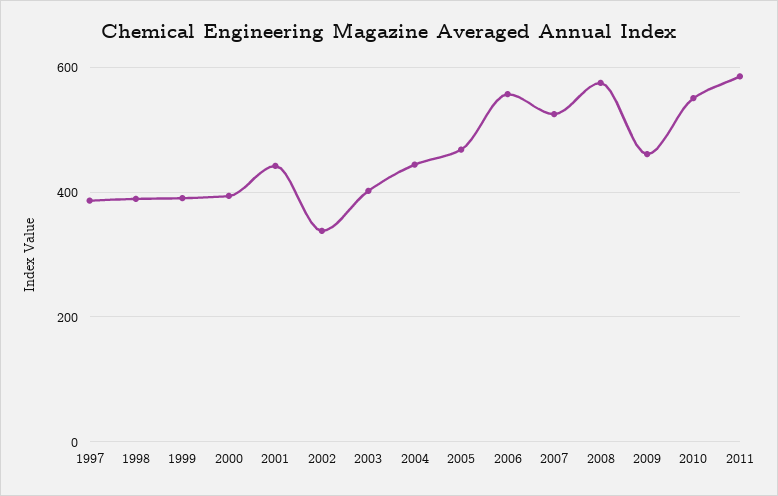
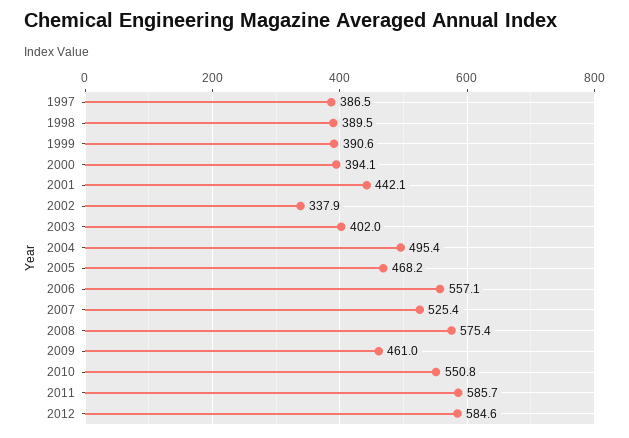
2004: 440 -> 495.4
2012: none -> 584.6

